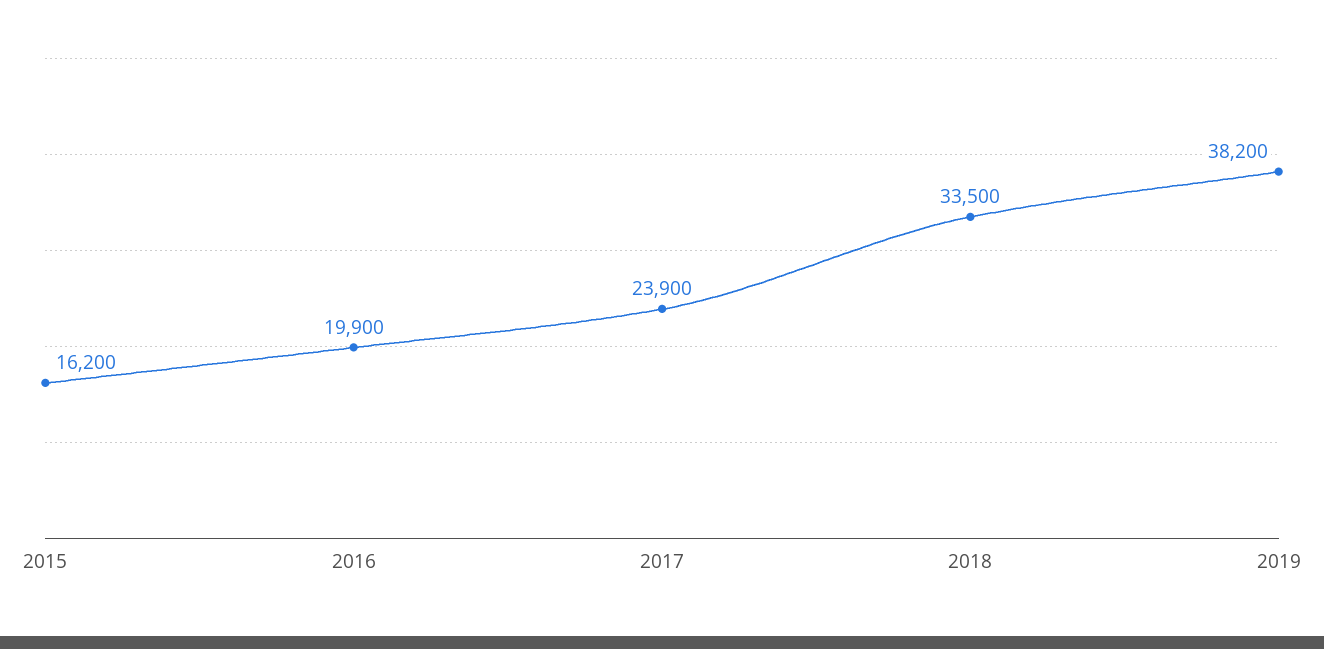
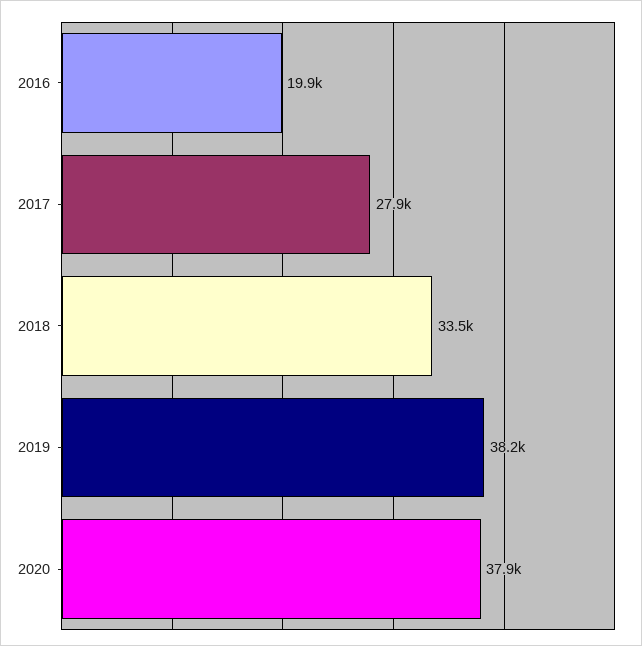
2015: 16200 -> none
2017: 23900 -> 27900
2020: none -> 37900

